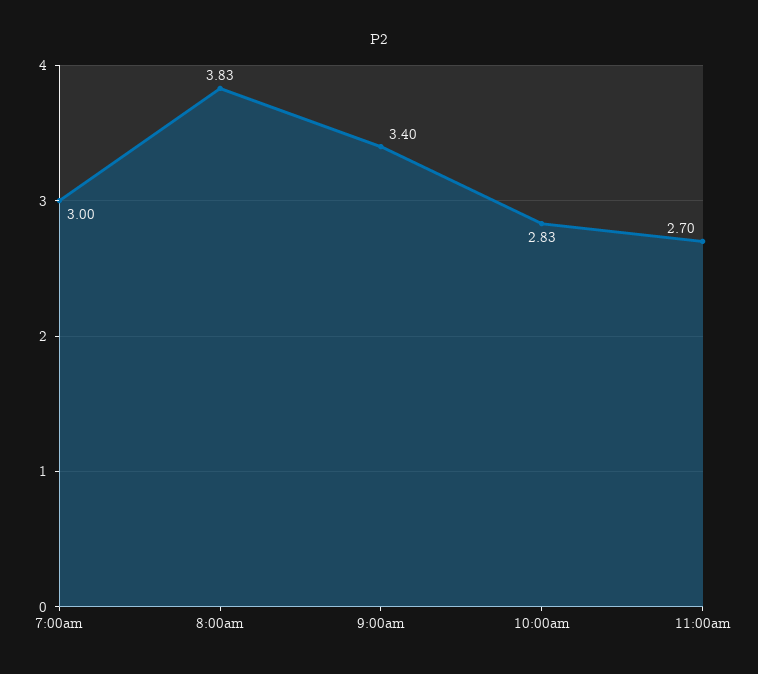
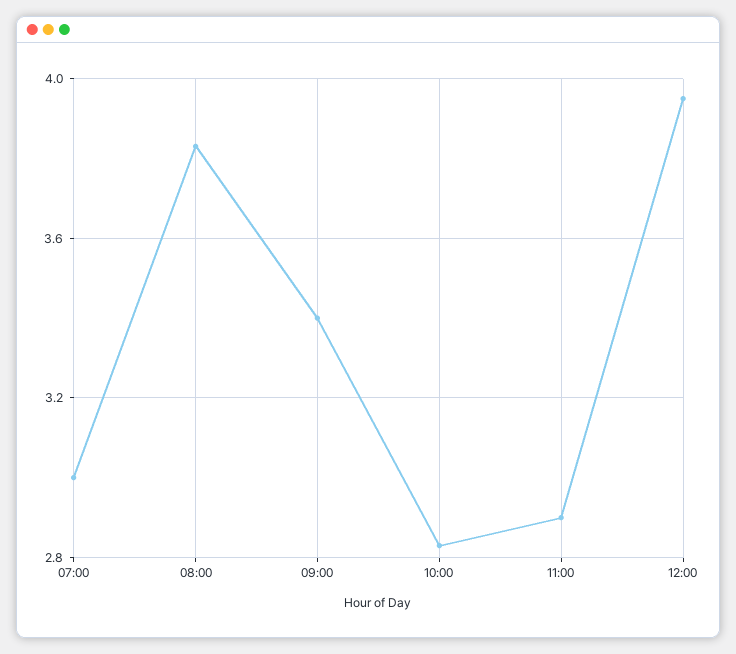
11:00am: 2.7 -> 2.9
12:00: none -> 3.95

